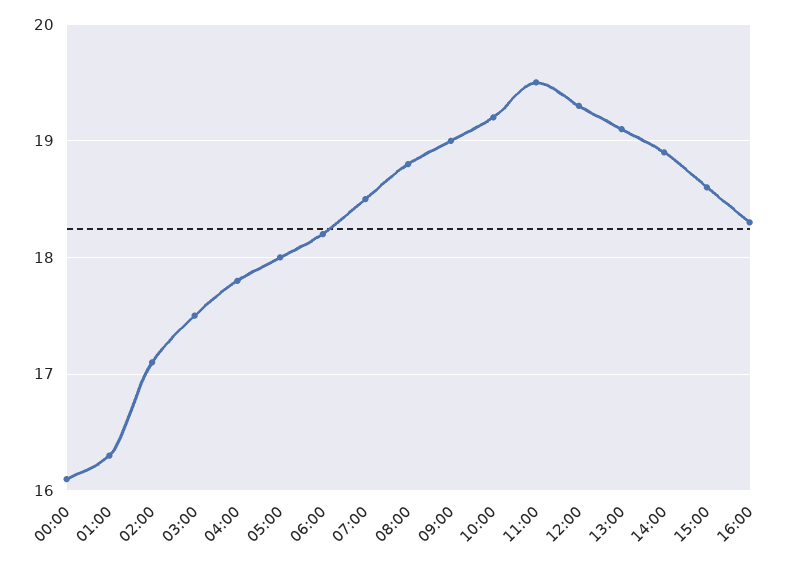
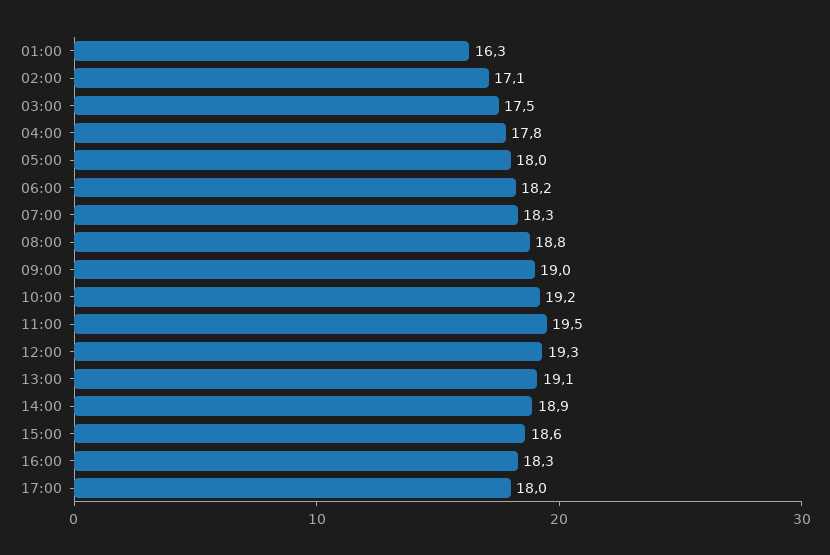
00:00: 16.1 -> none
07:00: 18.5 -> 18.3
17:00: none -> 18

